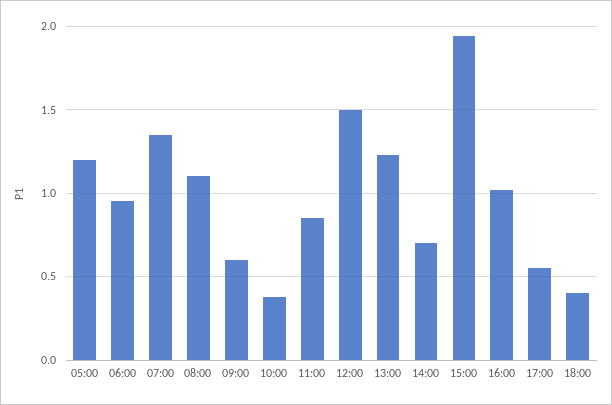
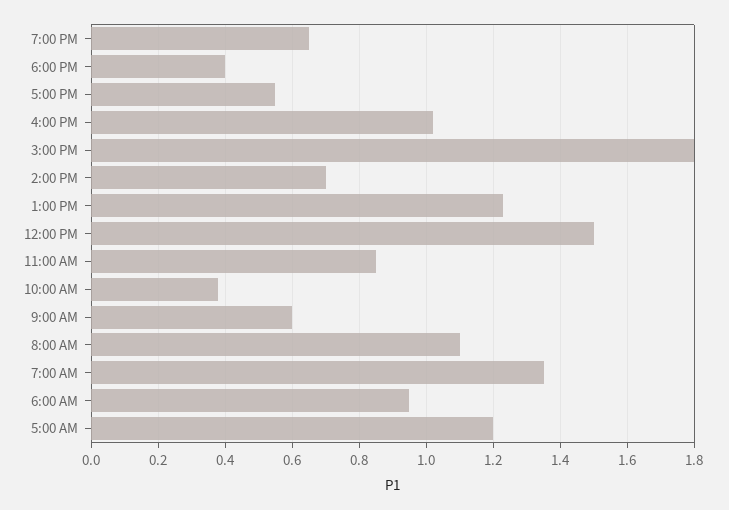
15:00: 1.95 -> 1.8
7:00 PM: none -> 0.65

